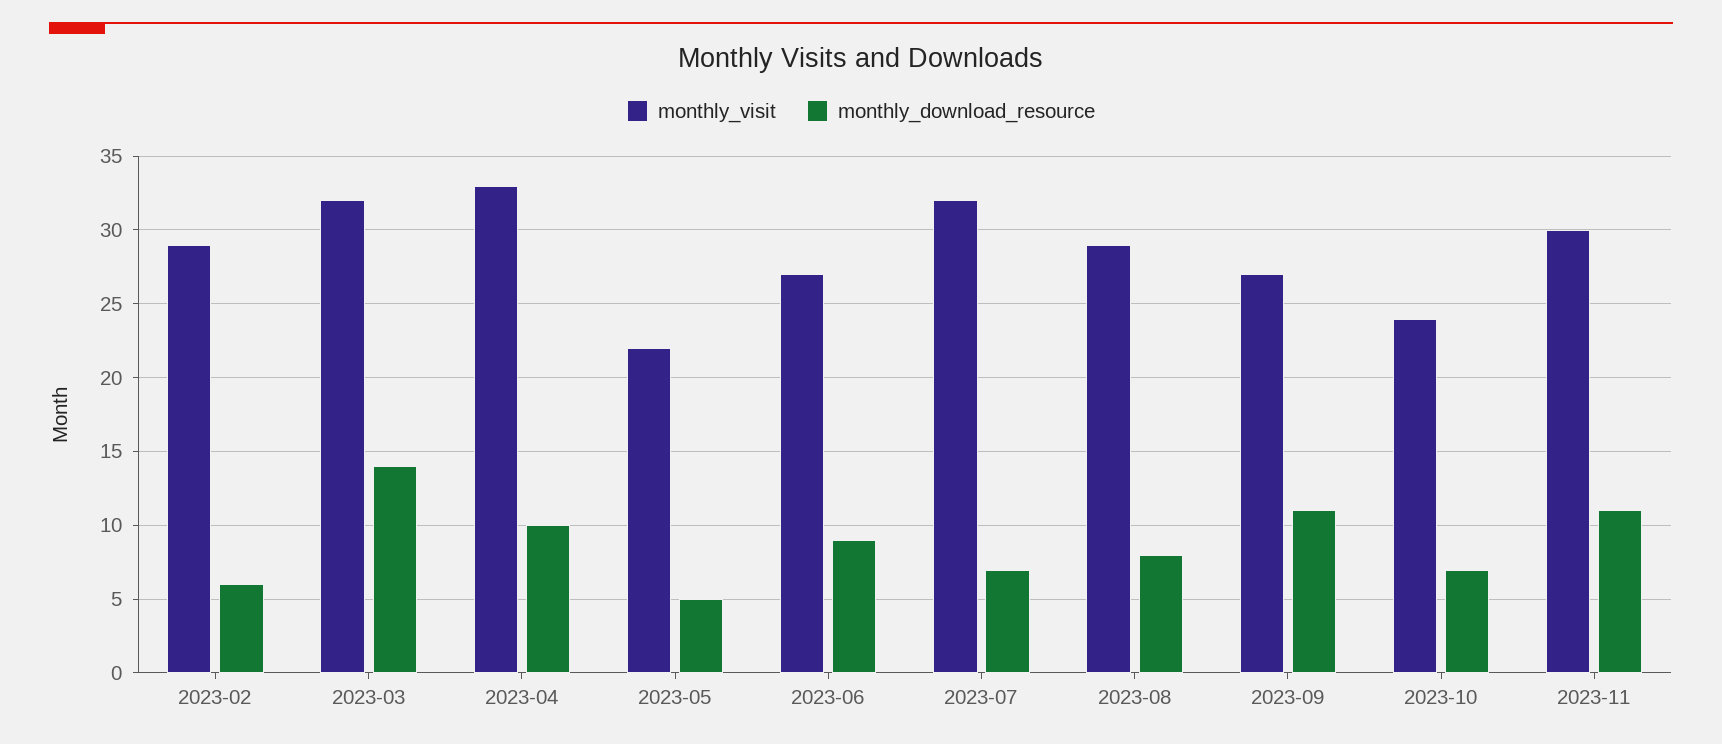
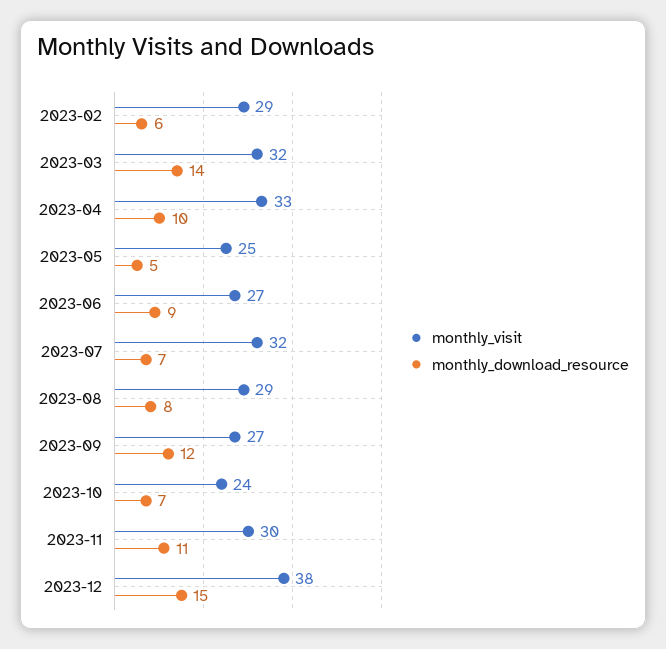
monthly_visit, 2023-05: 22 -> 25
monthly_download_resource, 2023-09: 11 -> 12
monthly_visit, 2023-12: none -> 38
monthly_download_resource, 2023-12: none -> 15

